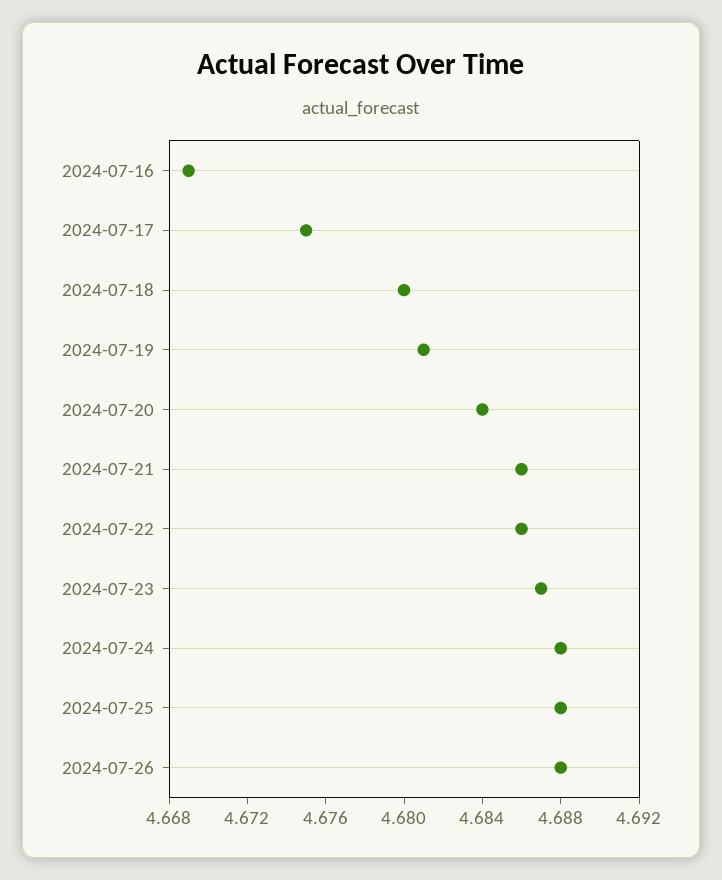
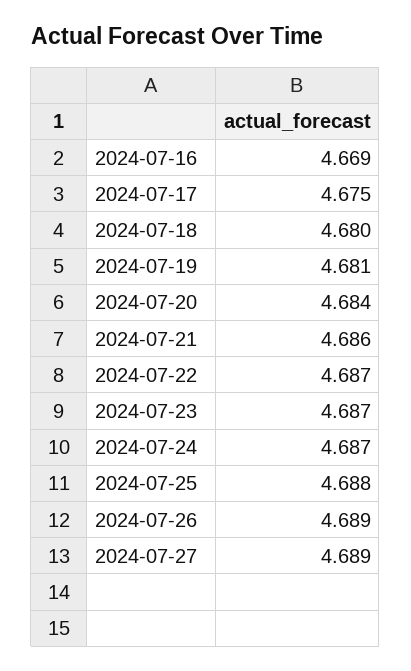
2024-07-22: 4.686 -> 4.687
2024-07-24: 4.688 -> 4.687
2024-07-26: 4.688 -> 4.689
2024-07-27: none -> 4.689

